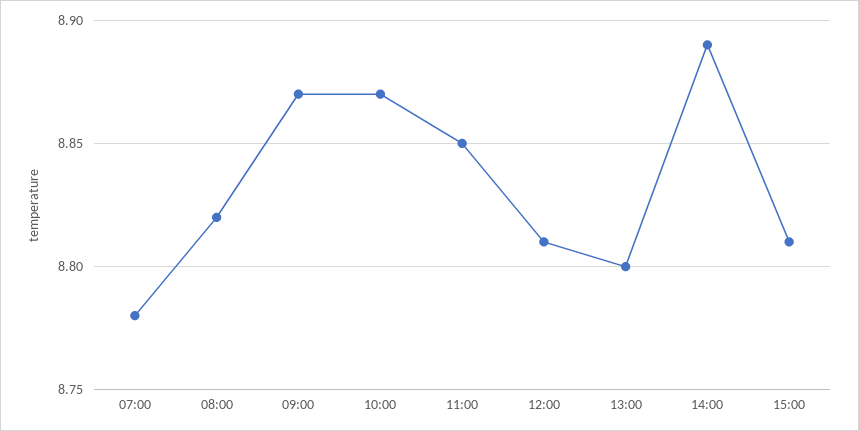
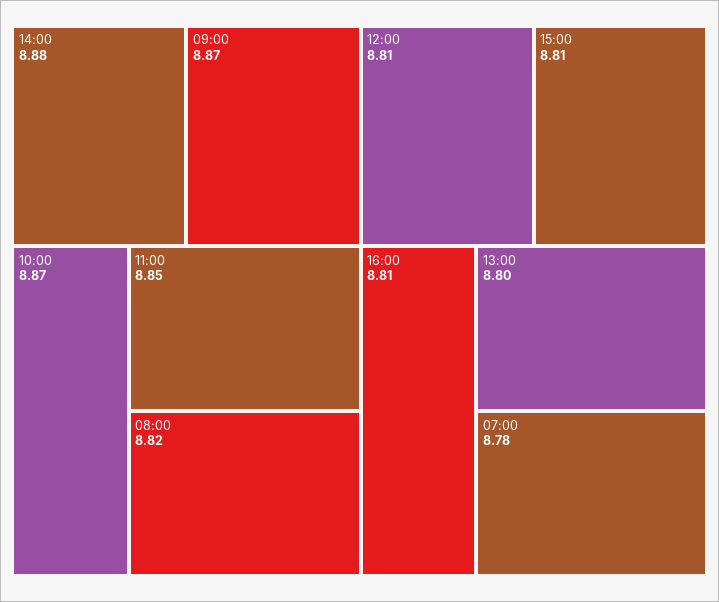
14:00: 8.89 -> 8.88
16:00: none -> 8.81

